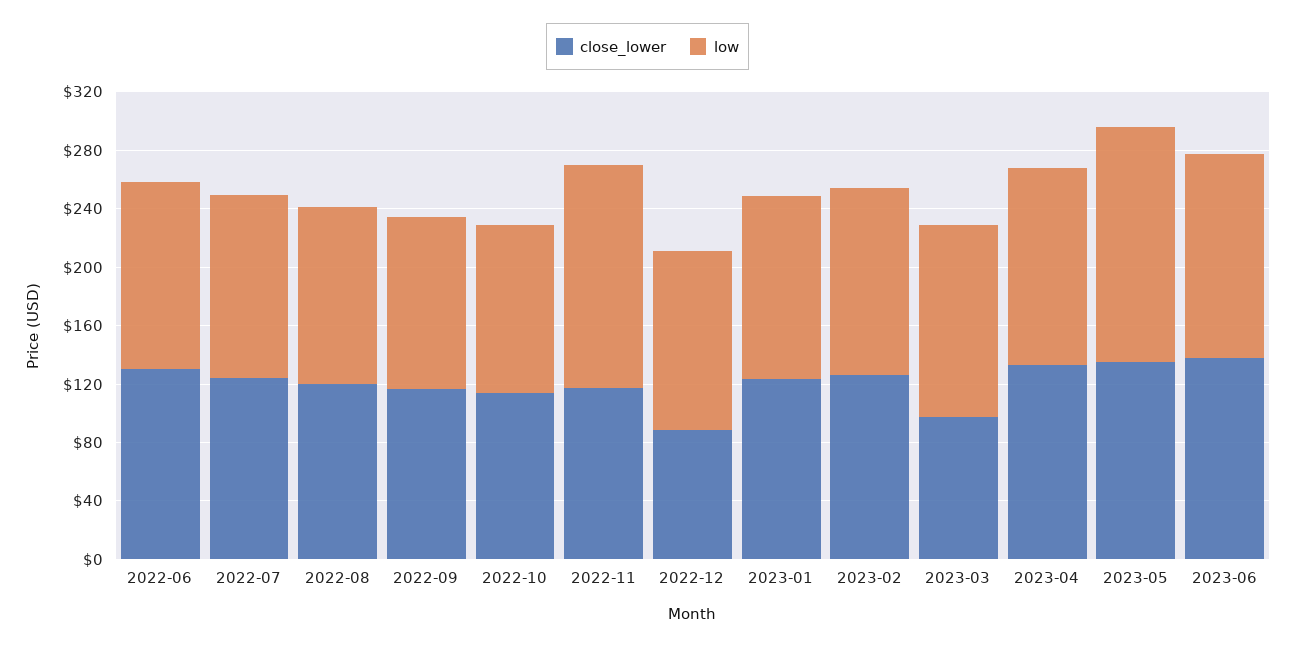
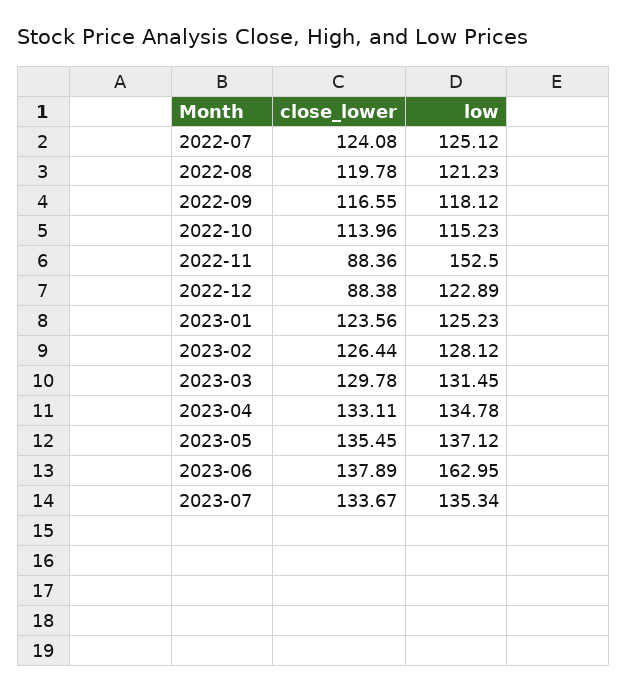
close_lower, 2022-06: 130 -> none
low, 2022-06: 130 -> none
close_lower, 2022-11: 120 -> 88.36
close_lower, 2023-03: 100 -> 129.78
low, 2023-05: 160 -> 137.12
low, 2023-06: 140 -> 162.95
close_lower, 2023-07: none -> 133.67
low, 2023-07: none -> 135.34

